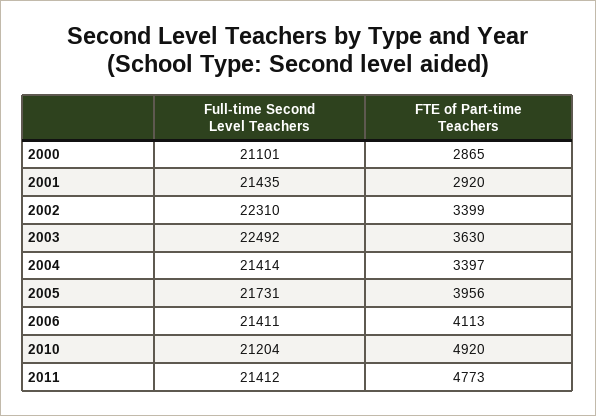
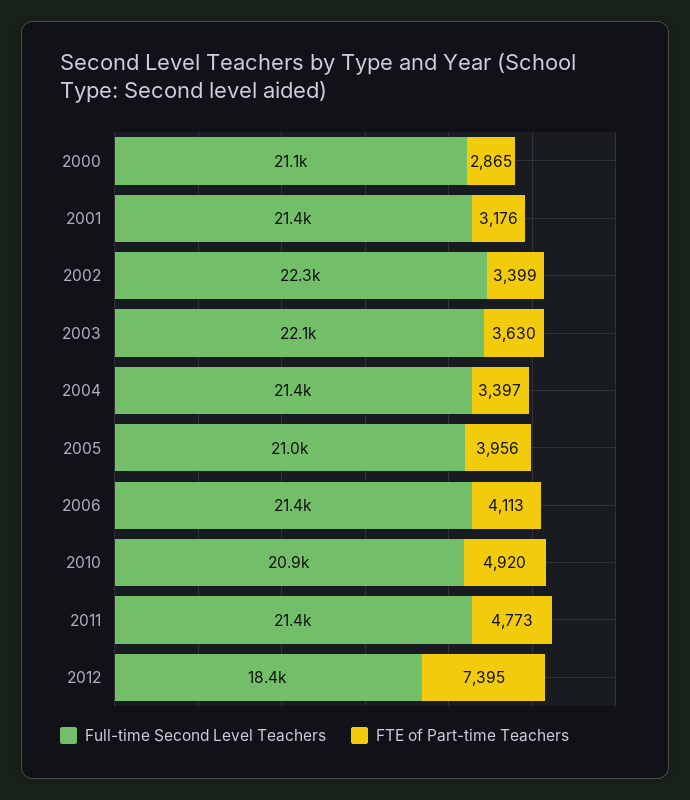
FTE of Part-time Teachers, 2001: 2920 -> 3176
Full-time Second Level Teachers, 2003: 22492 -> 22100
Full-time Second Level Teachers, 2005: 21731 -> 21000
Full-time Second Level Teachers, 2010: 21204 -> 20900
Full-time Second Level Teachers, 2012: none -> 18400
FTE of Part-time Teachers, 2012: none -> 7395

